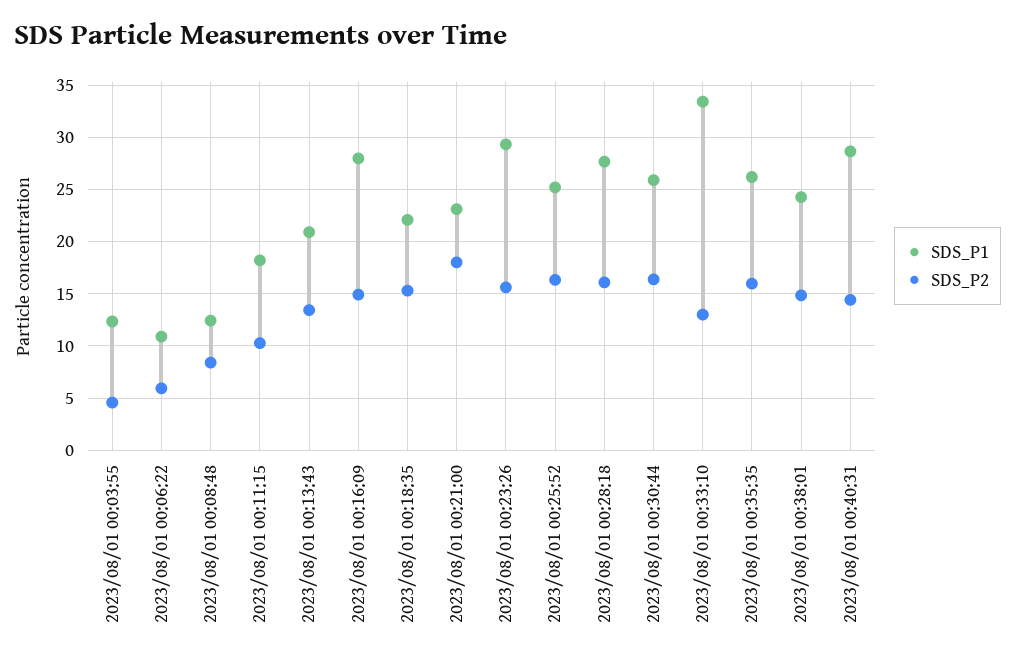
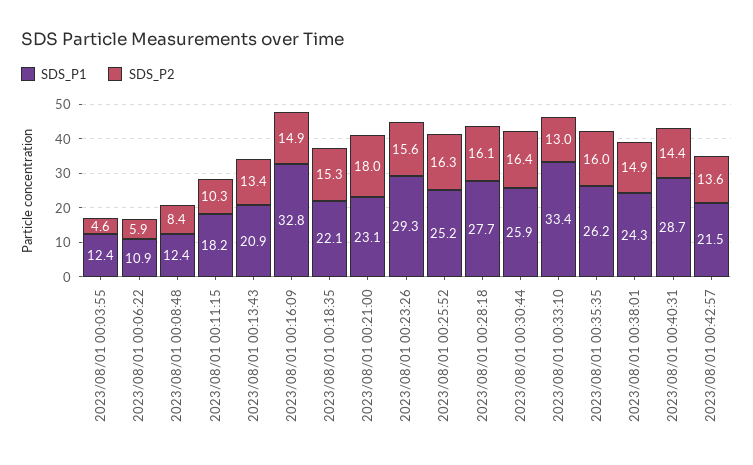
SDS_P1, 2023/08/01 00:16:09: 28 -> 32.8
SDS_P1, 2023/08/01 00:42:57: none -> 21.5
SDS_P2, 2023/08/01 00:42:57: none -> 13.6

